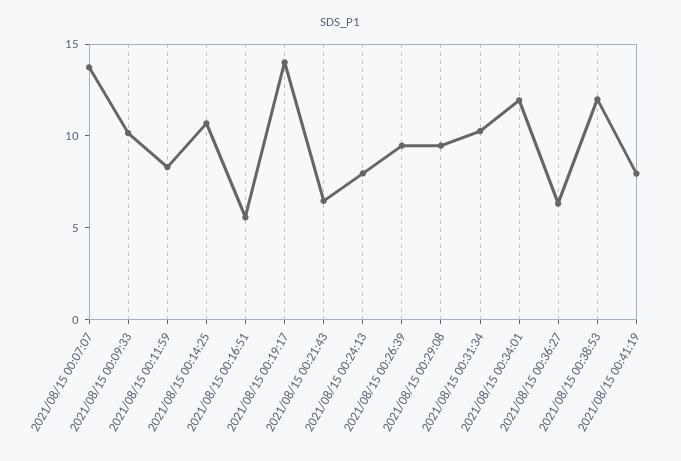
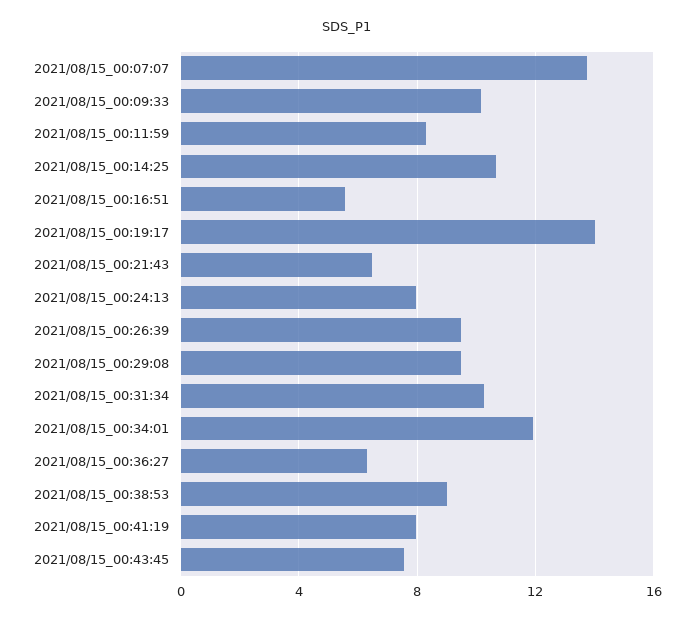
2021/08/15 00:38:53: 12 -> 9
2021/08/15_00:43:45: none -> 7.5

